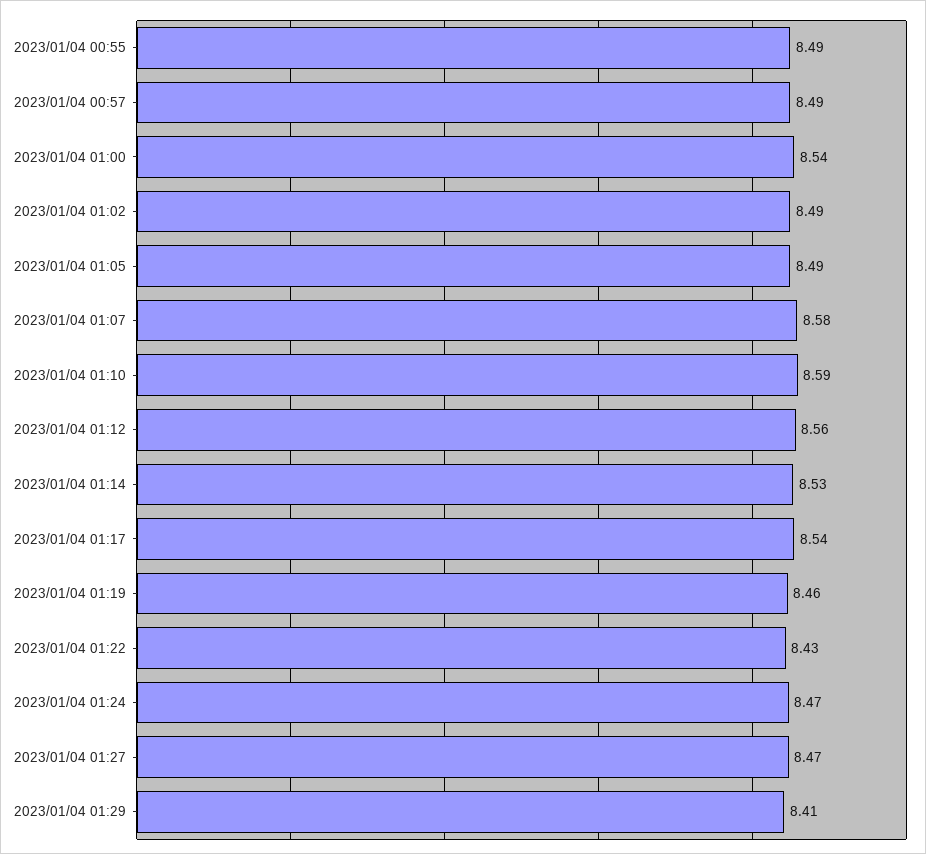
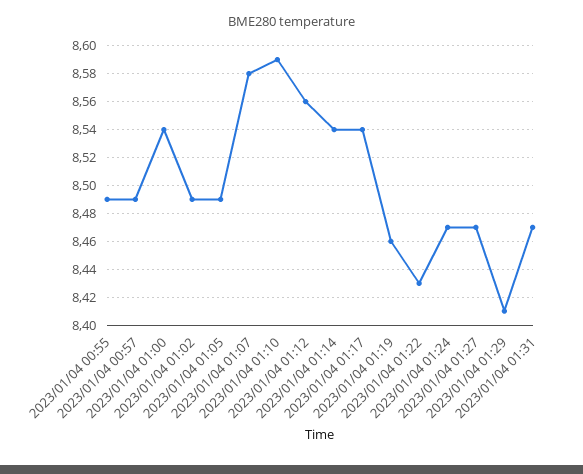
2023/01/04 01:14: 8.53 -> 8.54
2023/01/04 01:31: none -> 8.47

